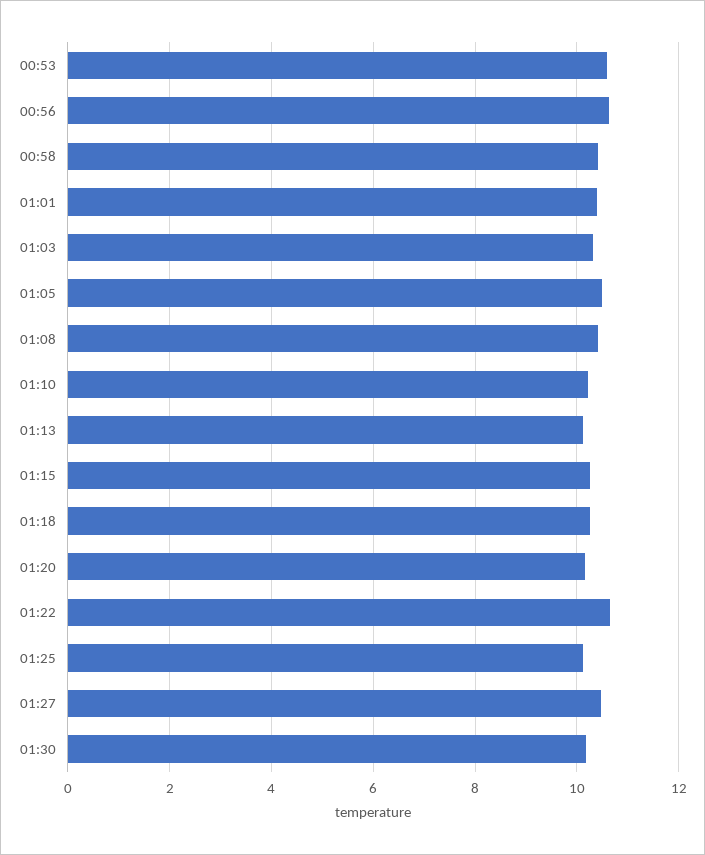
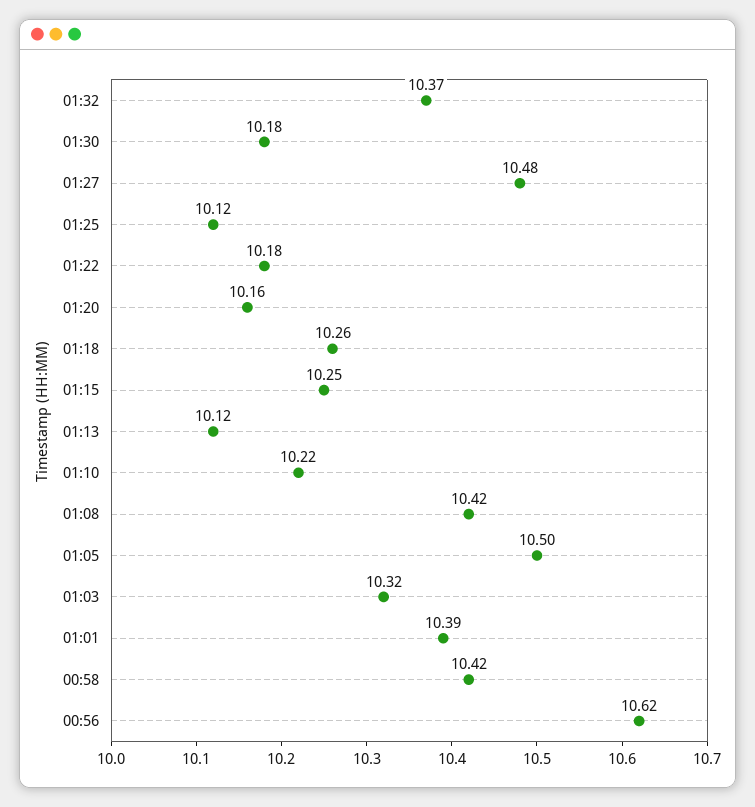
00:53: 10.6 -> none
01:22: 10.6 -> 10.18
01:32: none -> 10.37

